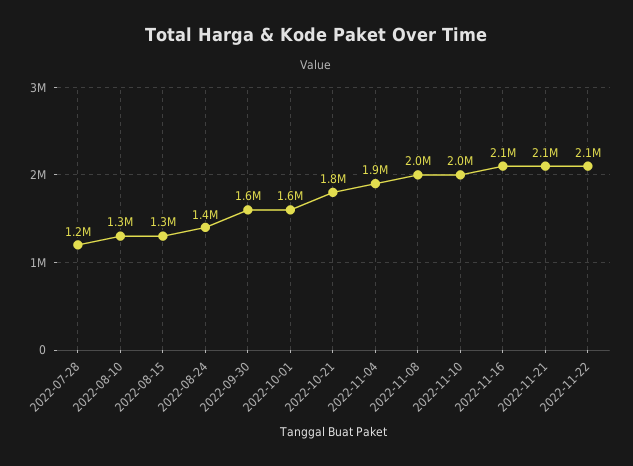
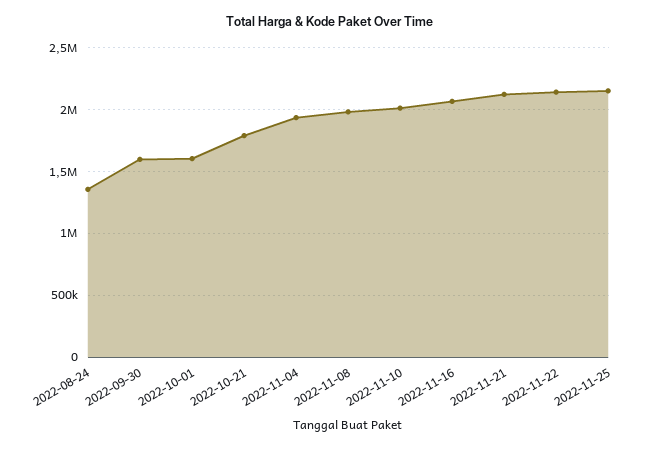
2022-07-28: 1200000 -> none
2022-08-10: 1300000 -> none
2022-08-15: 1300000 -> none
2022-11-25: none -> 2150000

